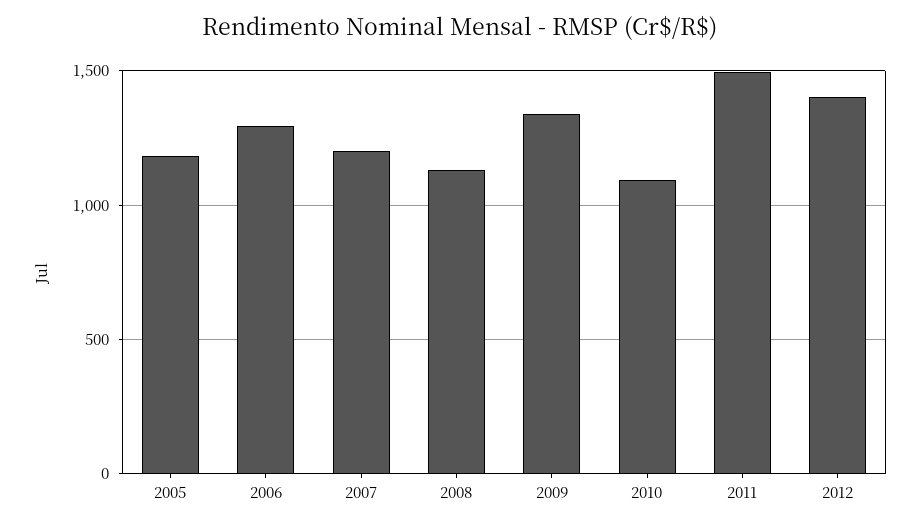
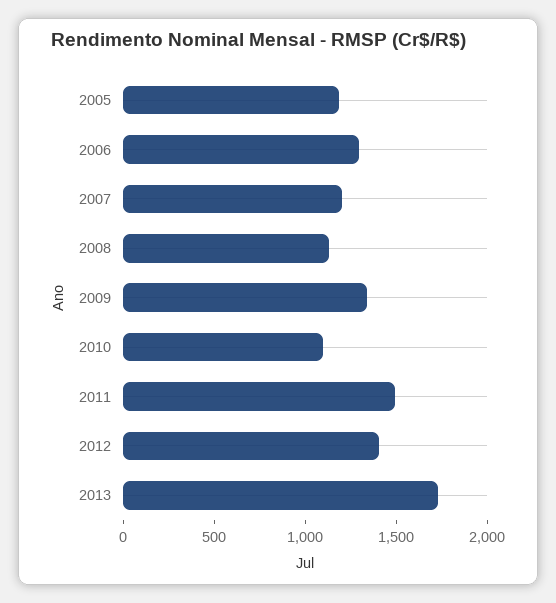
2013: none -> 1700

